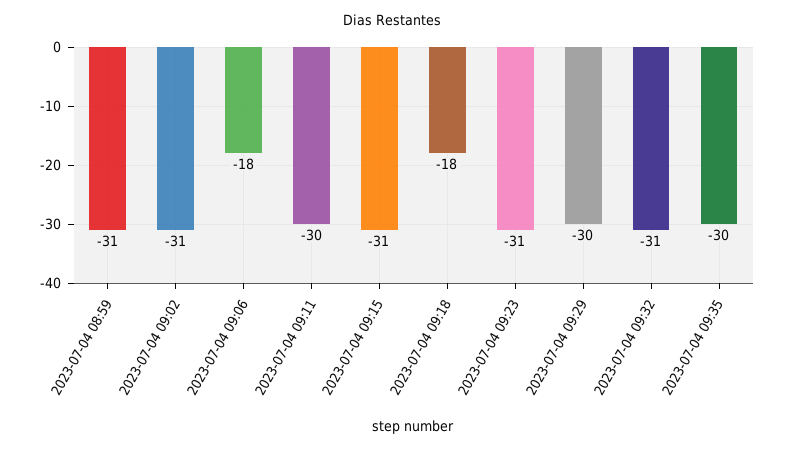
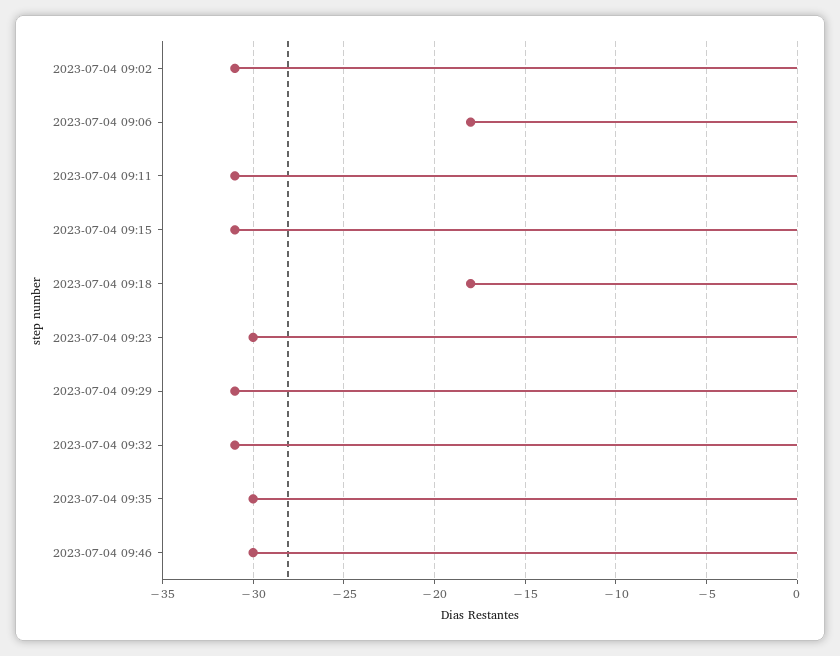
2023-07-04 08:59: -31 -> none
2023-07-04 09:11: -30 -> -31
2023-07-04 09:23: -31 -> -30
2023-07-04 09:29: -30 -> -31
2023-07-04 09:46: none -> -30

